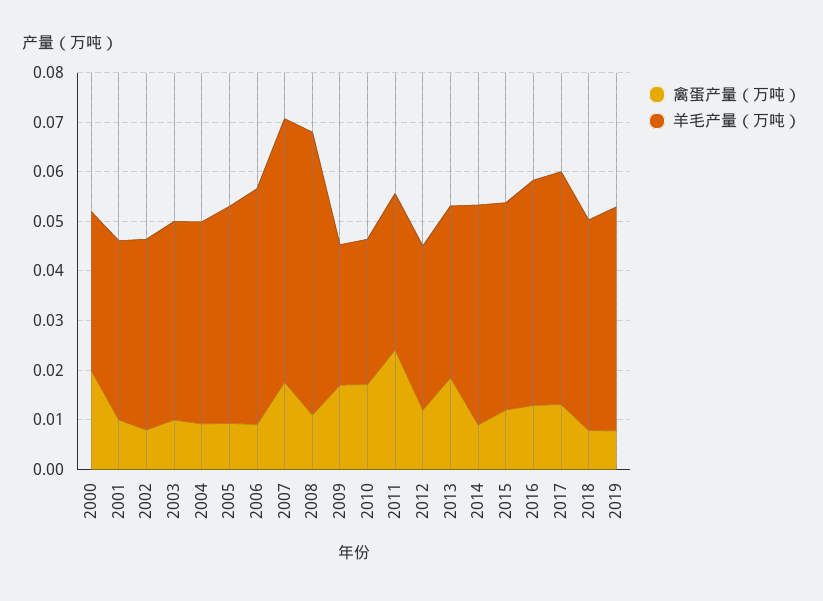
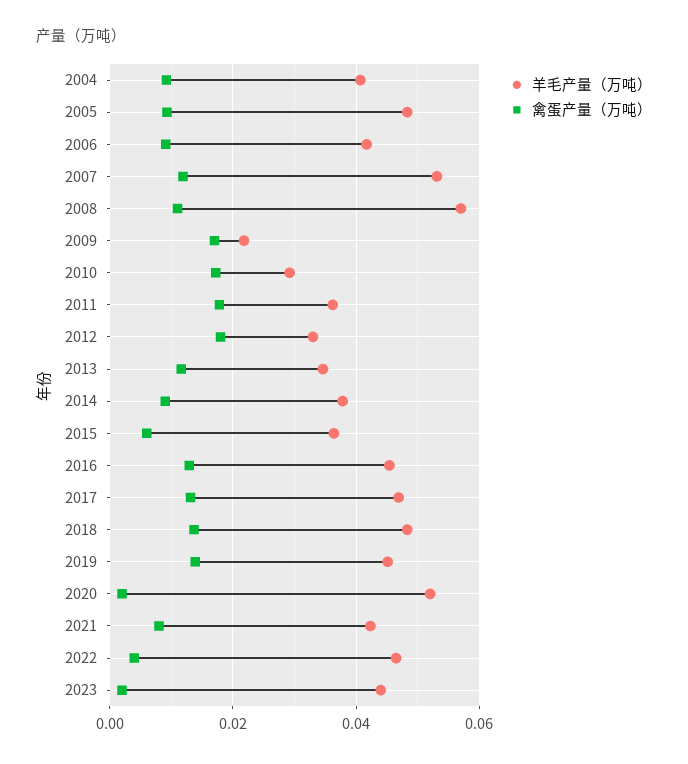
禽蛋产量（万吨）, 2000: 0.02 -> none
羊毛产量（万吨）, 2000: 0.032 -> none
禽蛋产量（万吨）, 2001: 0.01 -> none
羊毛产量（万吨）, 2001: 0.036 -> none
禽蛋产量（万吨）, 2002: 0.008 -> none
羊毛产量（万吨）, 2002: 0.038 -> none
禽蛋产量（万吨）, 2003: 0.01 -> none
羊毛产量（万吨）, 2003: 0.04 -> none
羊毛产量（万吨）, 2005: 0.044 -> 0.048
羊毛产量（万吨）, 2006: 0.048 -> 0.042
禽蛋产量（万吨）, 2007: 0.018 -> 0.012
羊毛产量（万吨）, 2009: 0.028 -> 0.022
禽蛋产量（万吨）, 2011: 0.024 -> 0.018
羊毛产量（万吨）, 2011: 0.032 -> 0.036
禽蛋产量（万吨）, 2012: 0.012 -> 0.018
禽蛋产量（万吨）, 2013: 0.018 -> 0.012
羊毛产量（万吨）, 2014: 0.044 -> 0.038
禽蛋产量（万吨）, 2015: 0.012 -> 0.006
羊毛产量（万吨）, 2015: 0.042 -> 0.036
禽蛋产量（万吨）, 2018: 0.008 -> 0.014
羊毛产量（万吨）, 2018: 0.042 -> 0.048
禽蛋产量（万吨）, 2019: 0.008 -> 0.014
羊毛产量（万吨）, 2020: none -> 0.052
禽蛋产量（万吨）, 2020: none -> 0.002
羊毛产量（万吨）, 2021: none -> 0.042
禽蛋产量（万吨）, 2021: none -> 0.008
羊毛产量（万吨）, 2022: none -> 0.046
禽蛋产量（万吨）, 2022: none -> 0.004
羊毛产量（万吨）, 2023: none -> 0.044
禽蛋产量（万吨）, 2023: none -> 0.002

